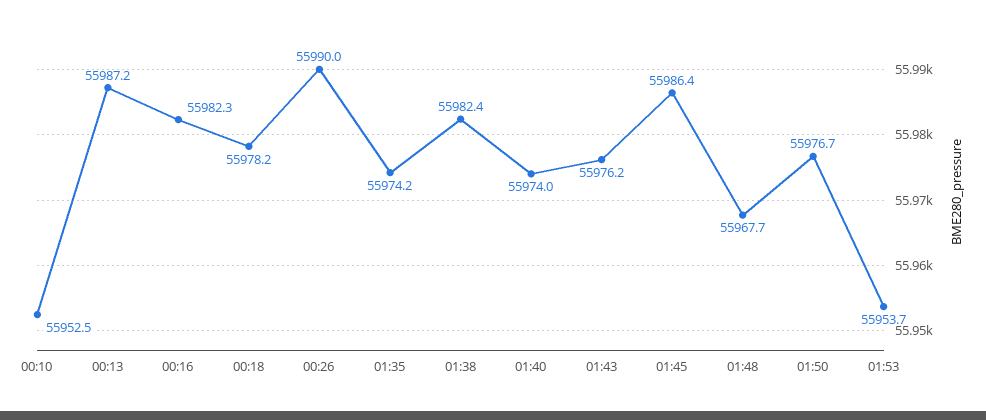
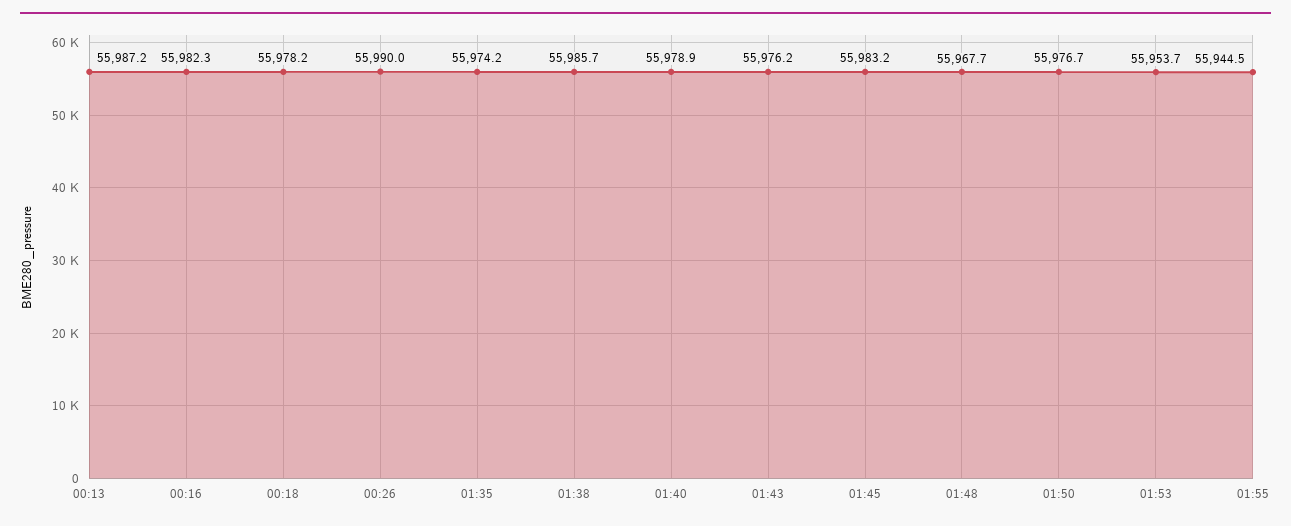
00:10: 55952.5 -> none
01:38: 55982.4 -> 55985.7
01:40: 55974 -> 55978.9
01:45: 55986.4 -> 55983.2
01:55: none -> 55944.5

